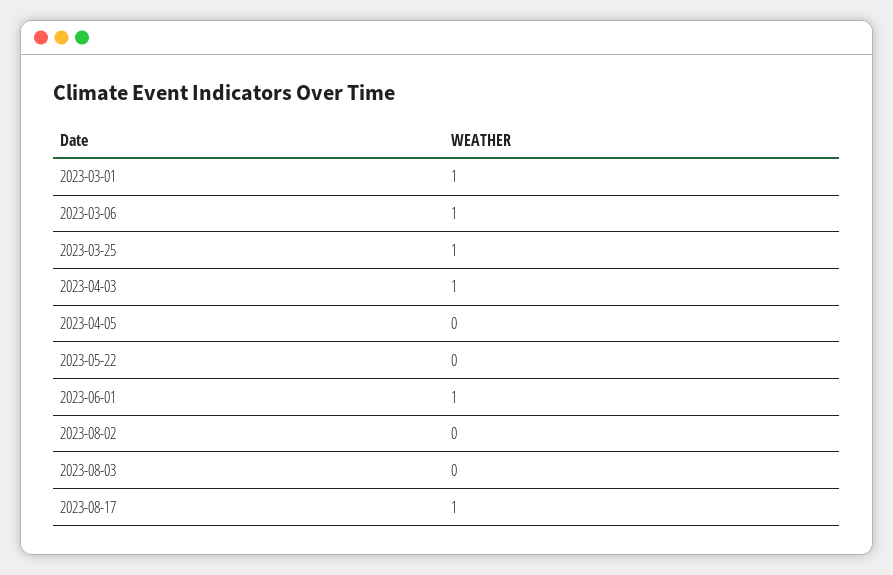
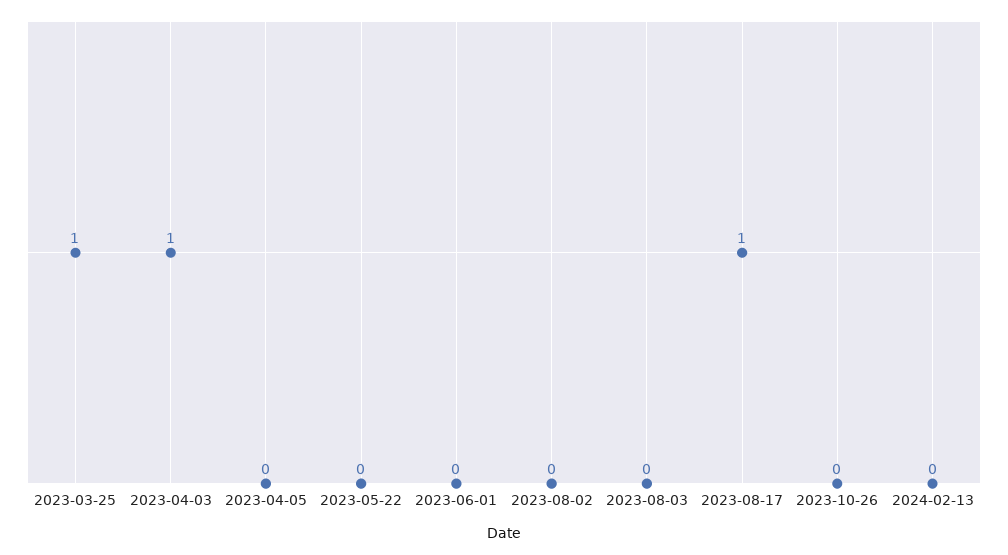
2023-03-01: 1 -> none
2023-03-06: 1 -> none
2023-06-01: 1 -> 0
2023-10-26: none -> 0
2024-02-13: none -> 0

